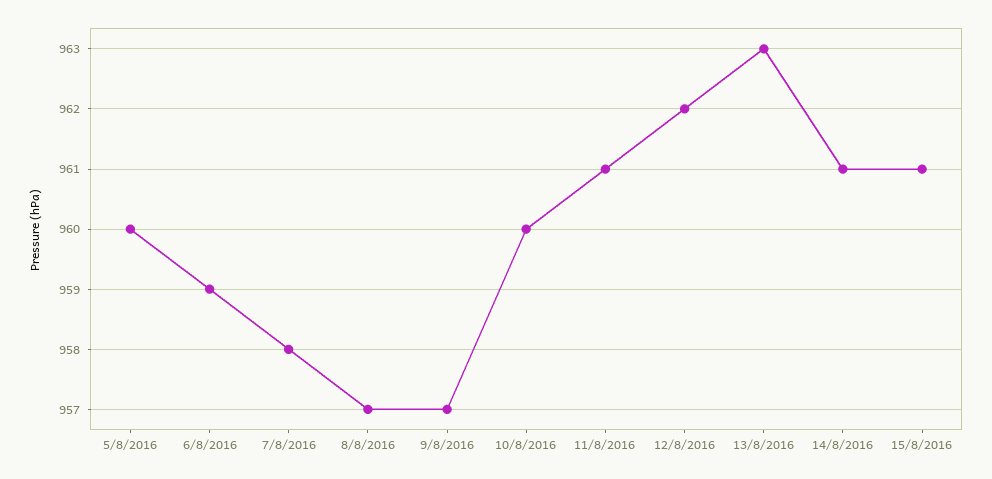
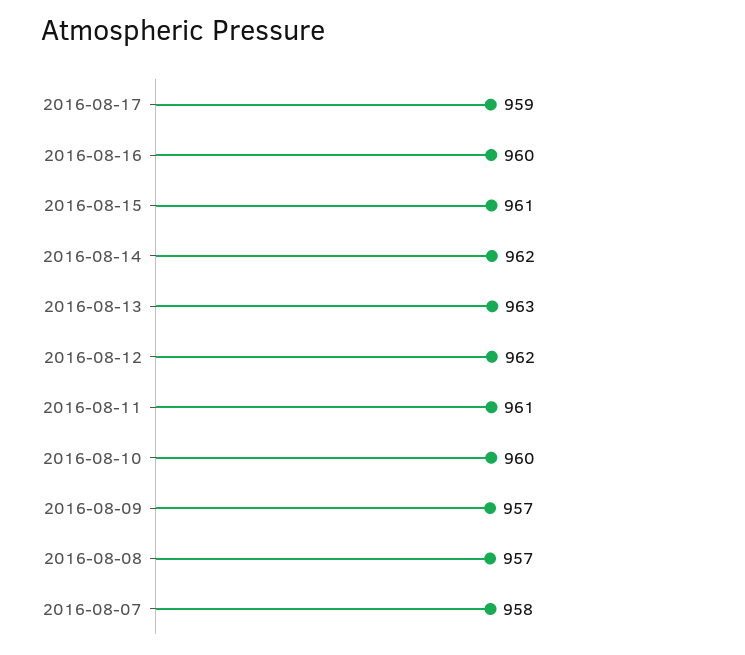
5/8/2016: 960 -> none
6/8/2016: 959 -> none
14/8/2016: 961 -> 962
2016-08-17: none -> 959
2016-08-16: none -> 960

